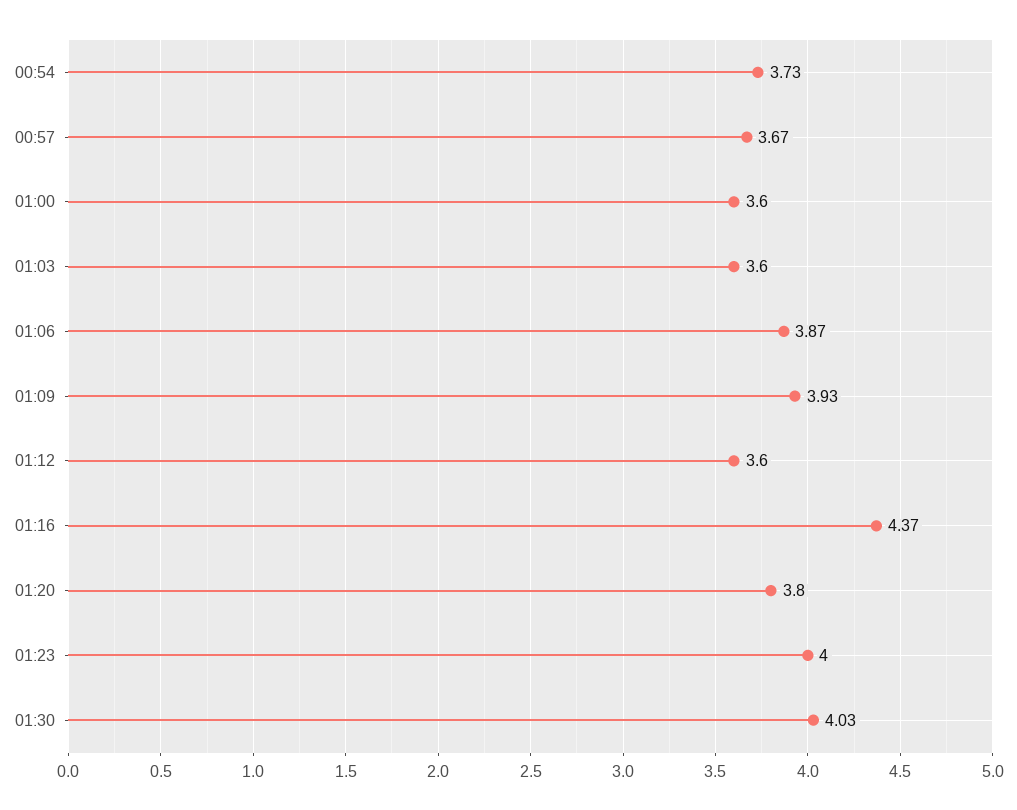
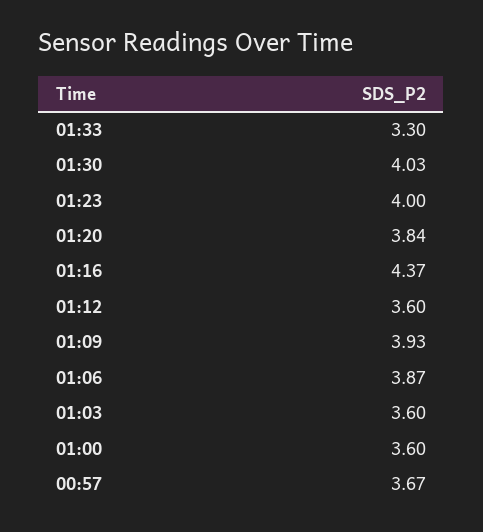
00:54: 3.73 -> none
01:20: 3.8 -> 3.84
01:33: none -> 3.3

